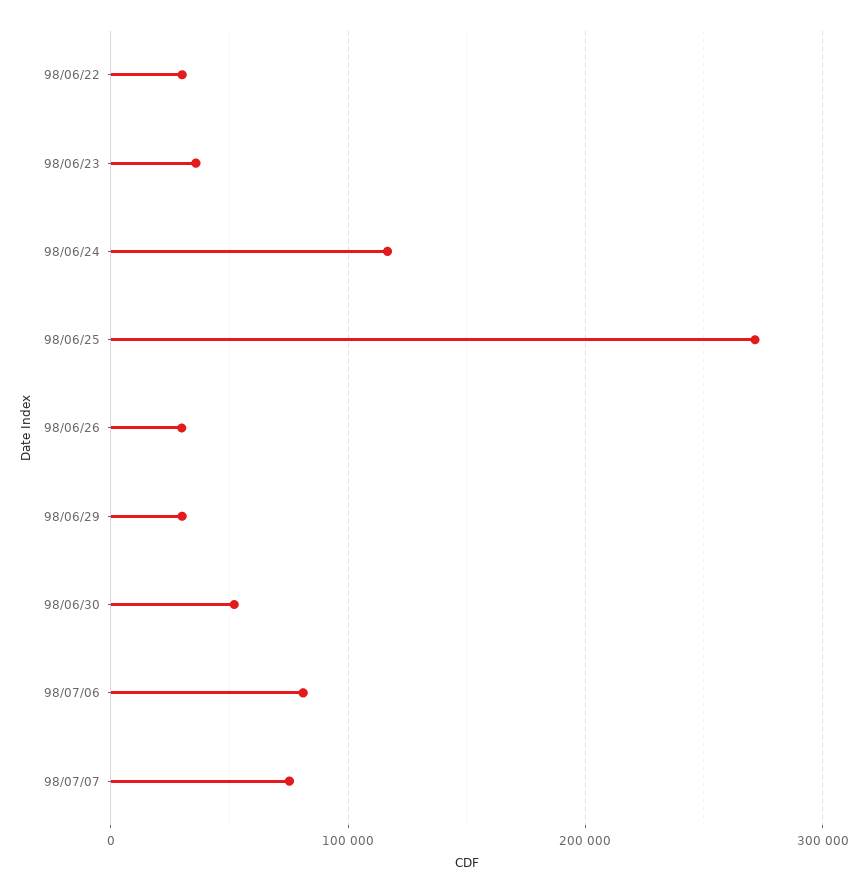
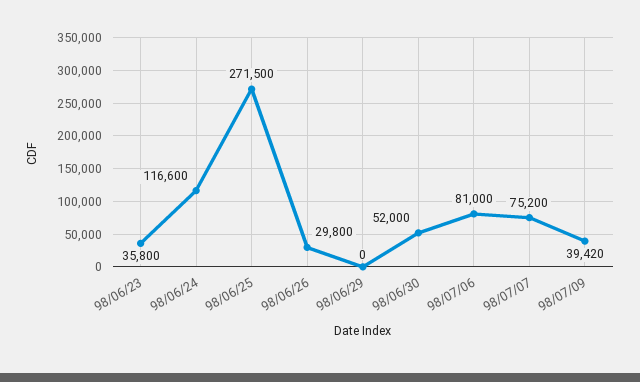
98/06/22: 30000 -> none
98/06/29: 30000 -> 0
98/07/09: none -> 39420

